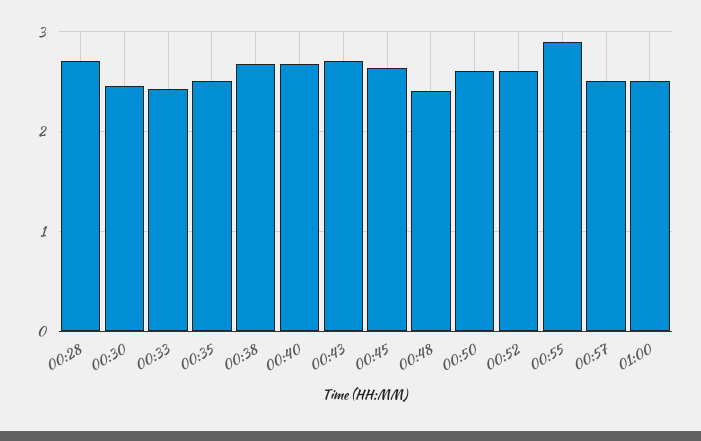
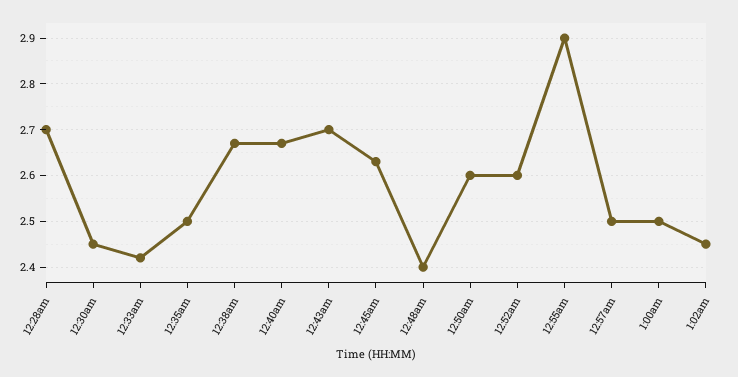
1:02am: none -> 2.45

